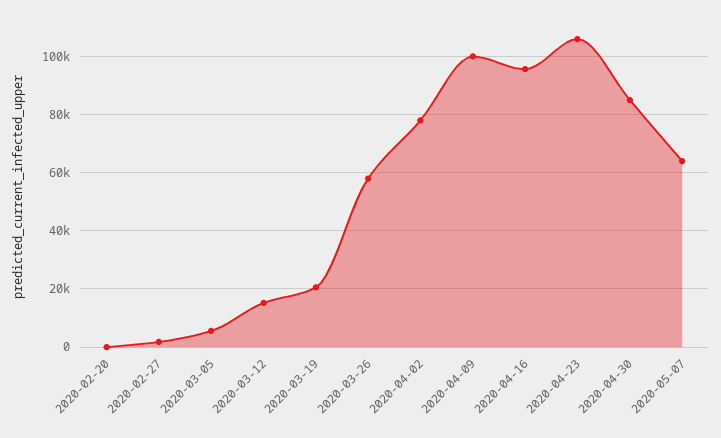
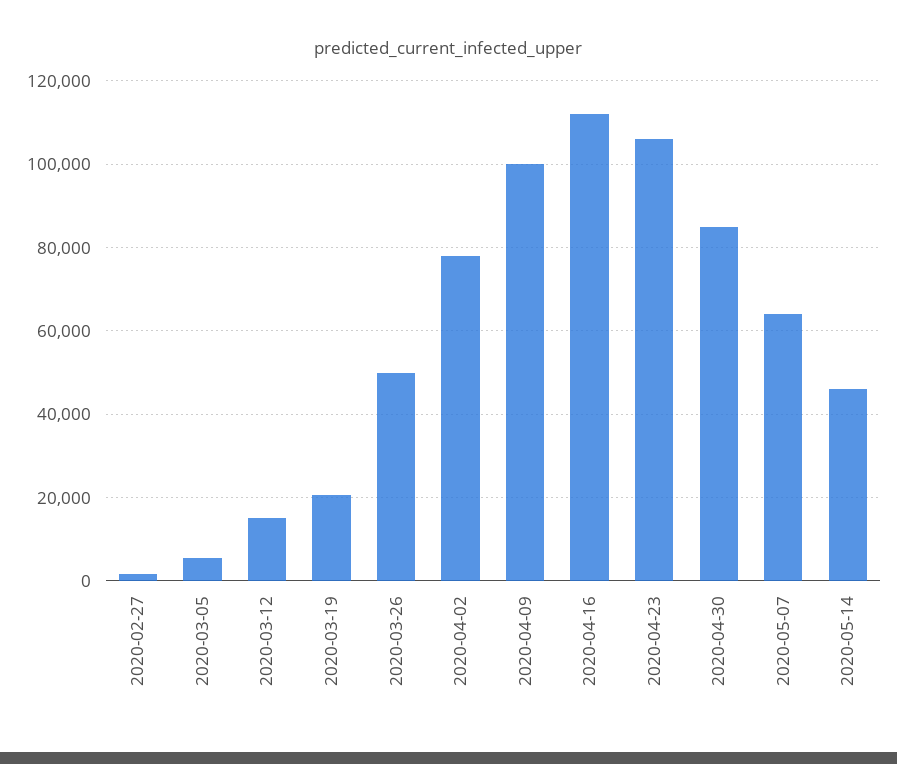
2020-02-20: 0 -> none
2020-03-26: 57500 -> 50000
2020-04-16: 95000 -> 112000
2020-05-14: none -> 46000

